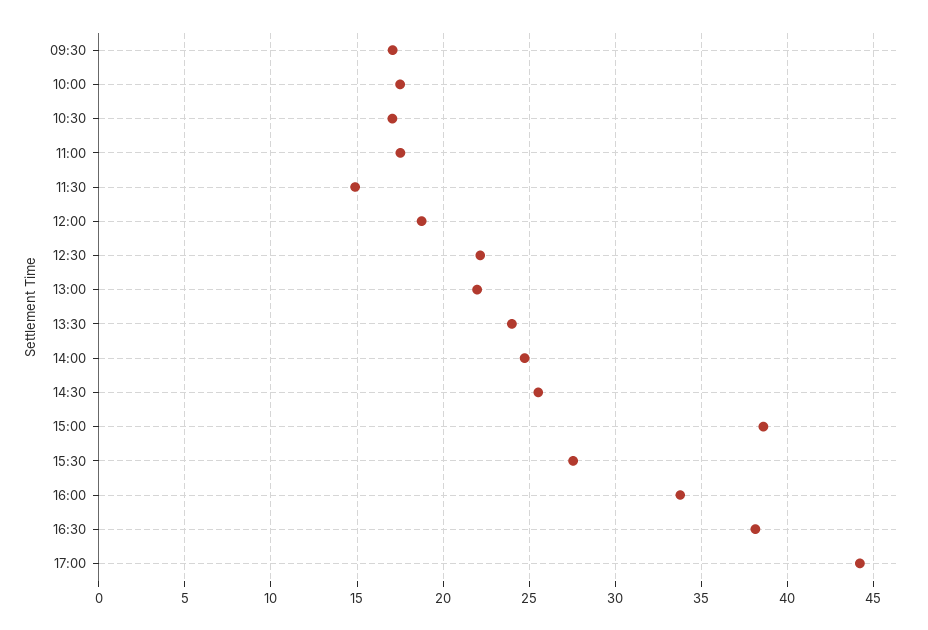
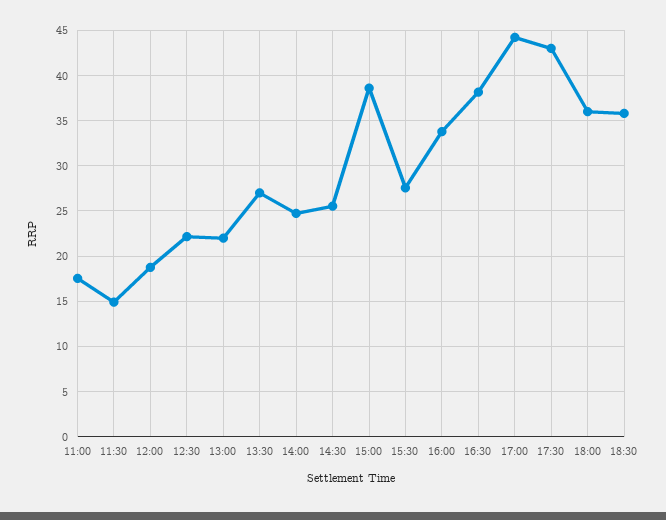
09:30: 17 -> none
10:00: 17.5 -> none
10:30: 17 -> none
13:30: 24 -> 27
17:30: none -> 43
18:00: none -> 36
18:30: none -> 36

